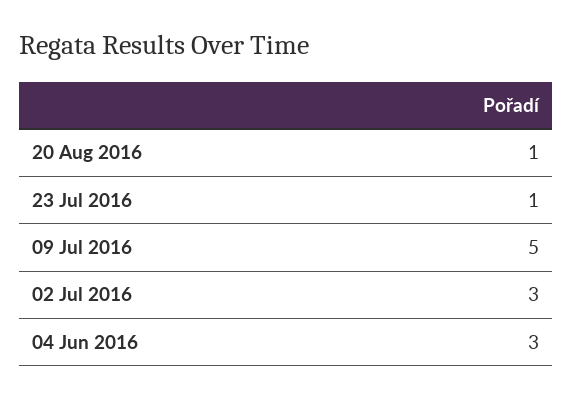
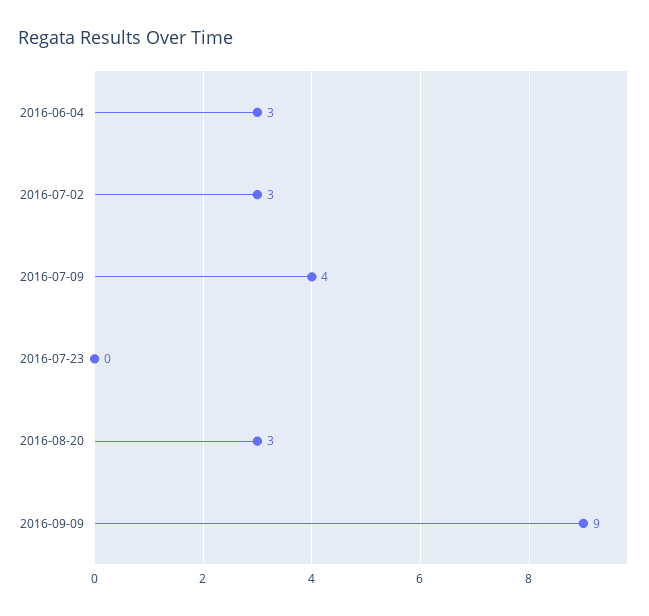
20 Aug 2016: 1 -> 3
23 Jul 2016: 1 -> 0
09 Jul 2016: 5 -> 4
2016-09-09: none -> 9

